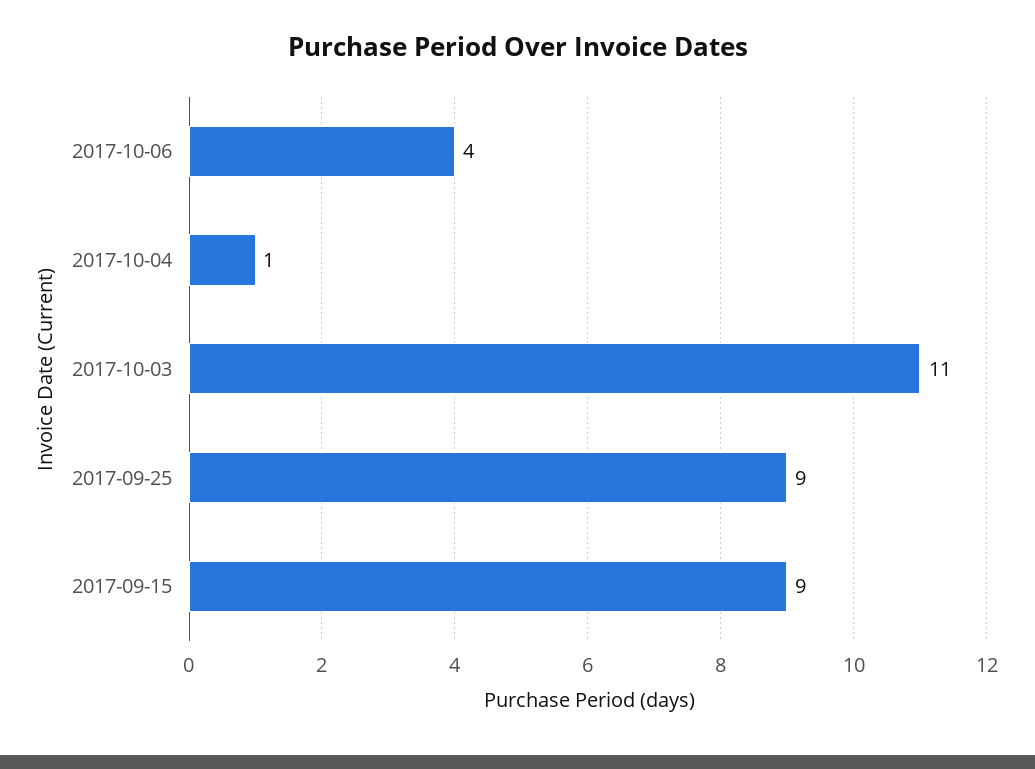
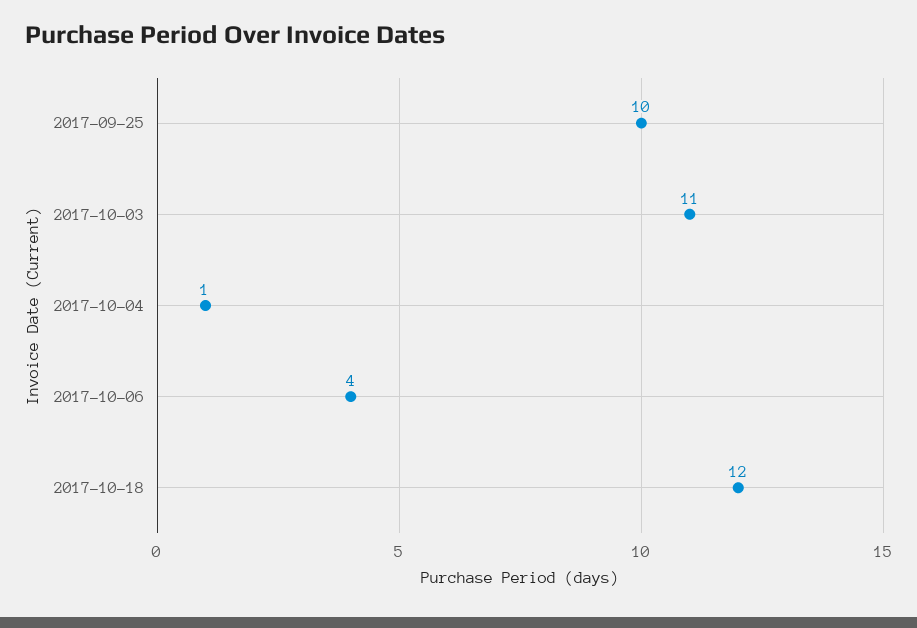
2017-09-25: 9 -> 10
2017-09-15: 9 -> none
2017-10-18: none -> 12

